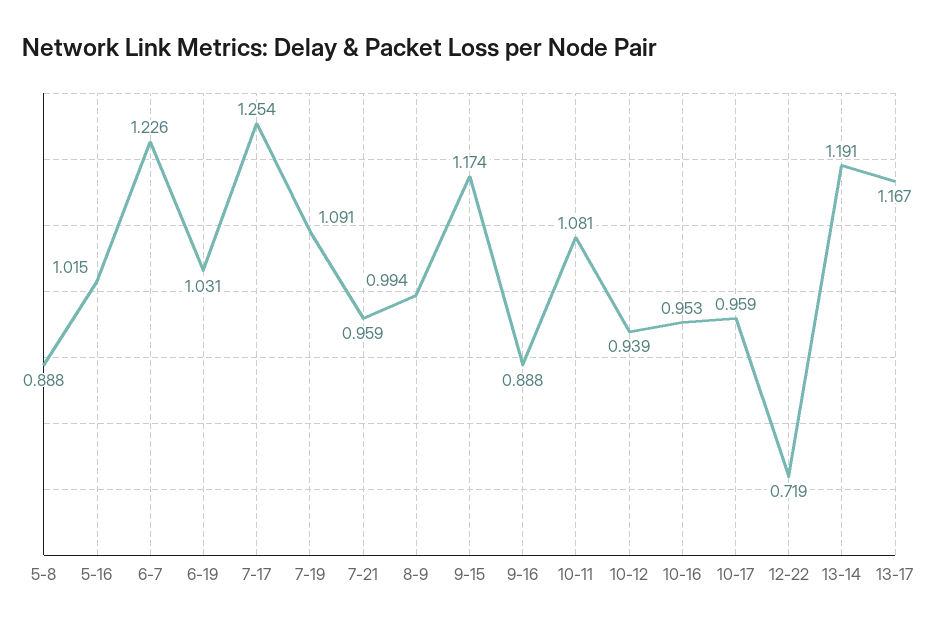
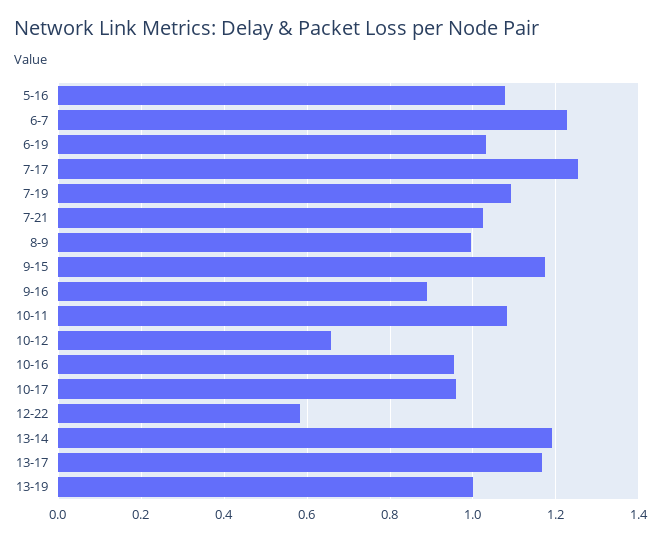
5-8: 0.888 -> none
5-16: 1.015 -> 1.08
7-21: 0.959 -> 1.02
10-12: 0.939 -> 0.66
12-22: 0.719 -> 0.58
13-19: none -> 1

